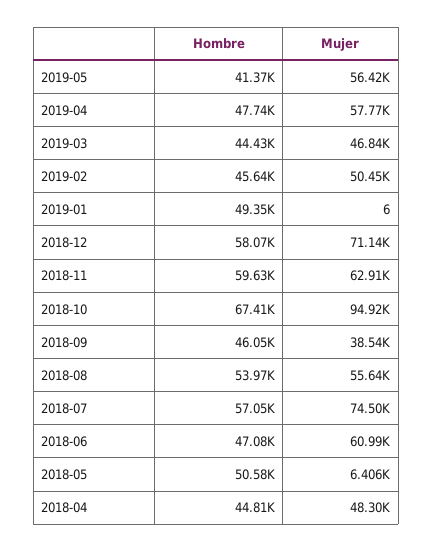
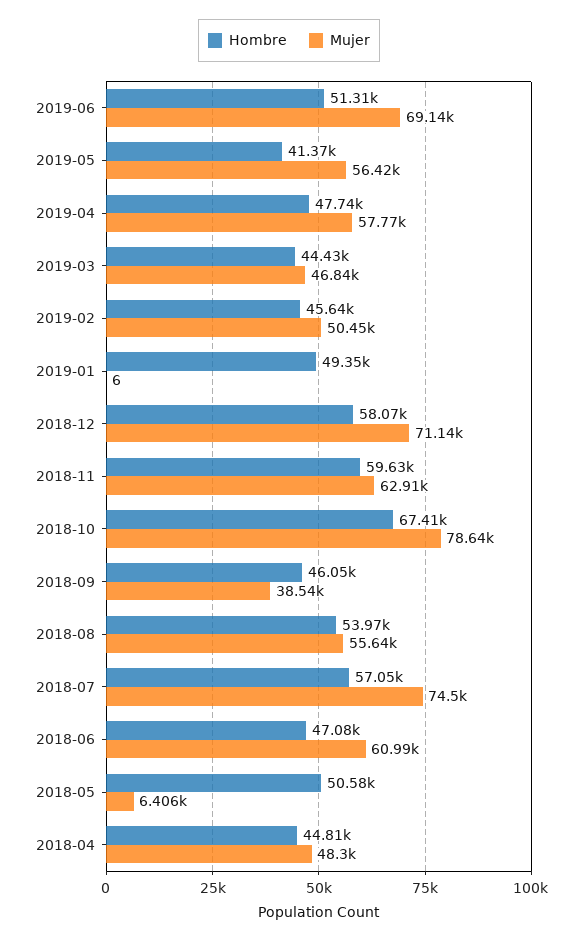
Mujer, 2018-10: 94920 -> 78640
Hombre, 2019-06: none -> 51310
Mujer, 2019-06: none -> 69140

